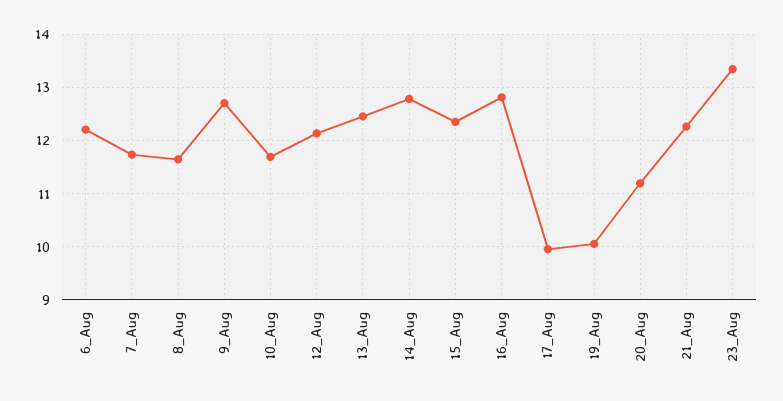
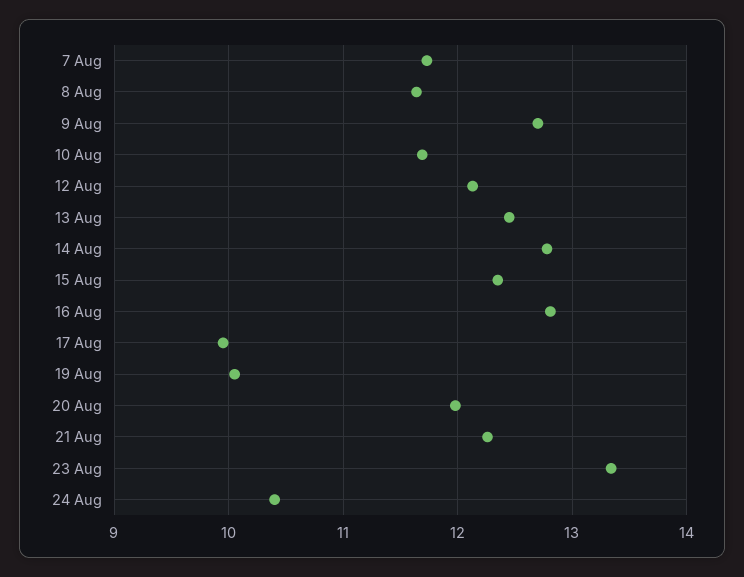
6_Aug: 12.2 -> none
20_Aug: 11.2 -> 12
24 Aug: none -> 10.4

